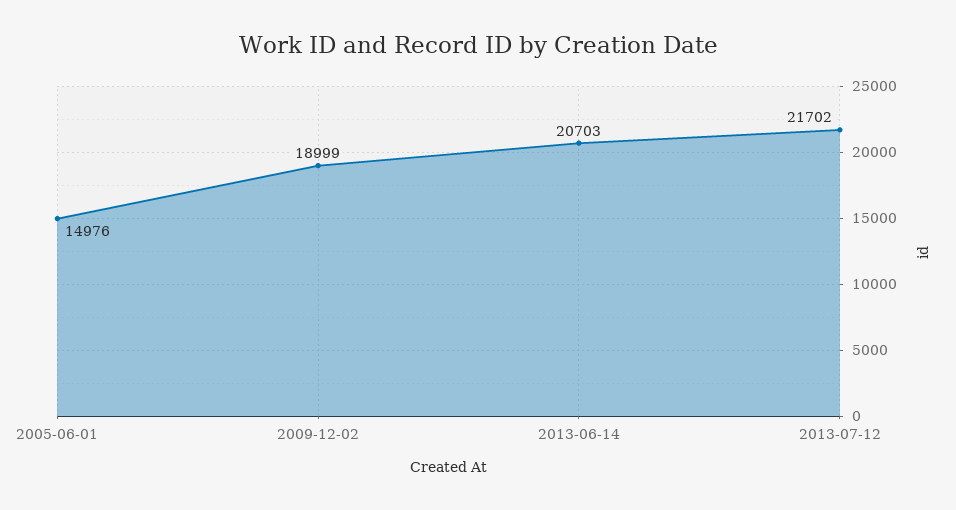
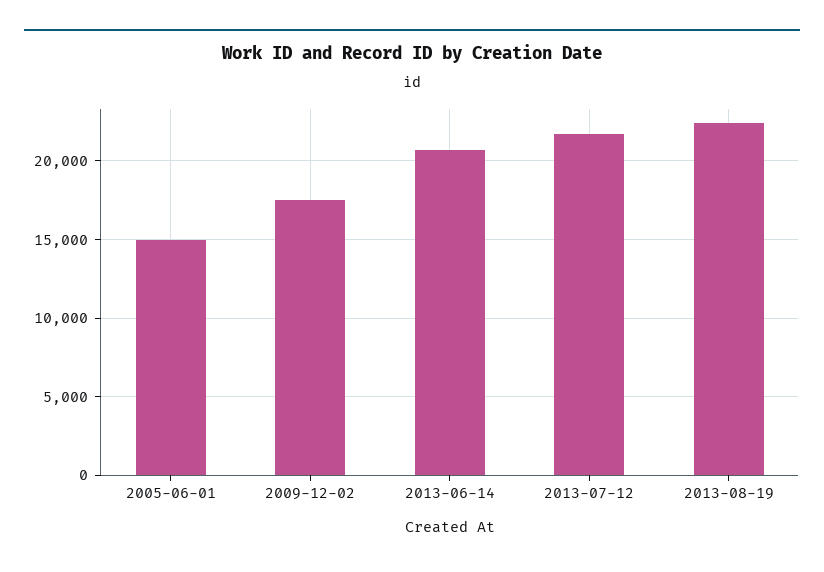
2009-12-02: 18999 -> 17500
2013-08-19: none -> 22500

